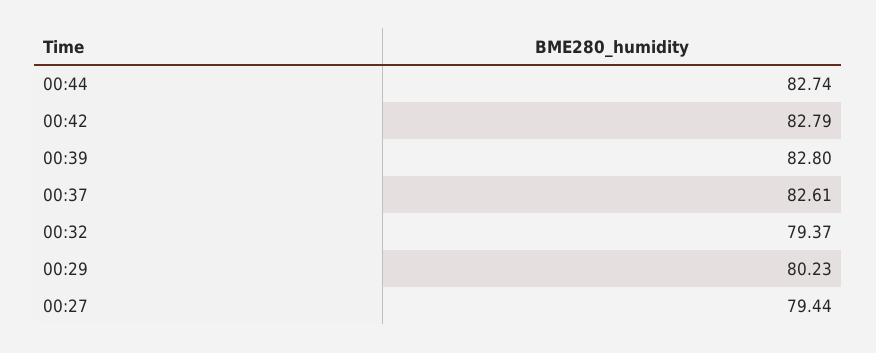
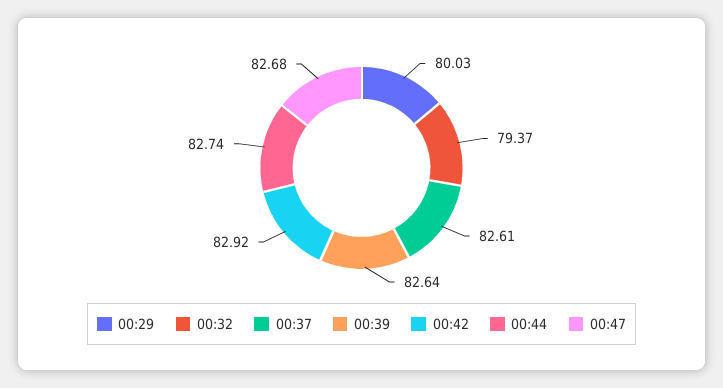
00:42: 82.79 -> 82.92
00:39: 82.8 -> 82.64
00:29: 80.23 -> 80.03
00:27: 79.44 -> none
00:47: none -> 82.68

